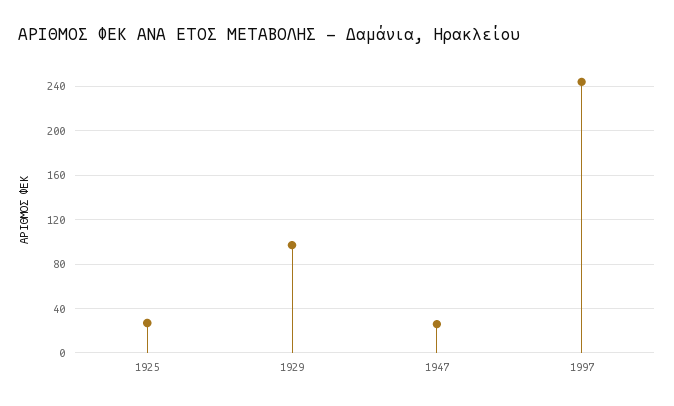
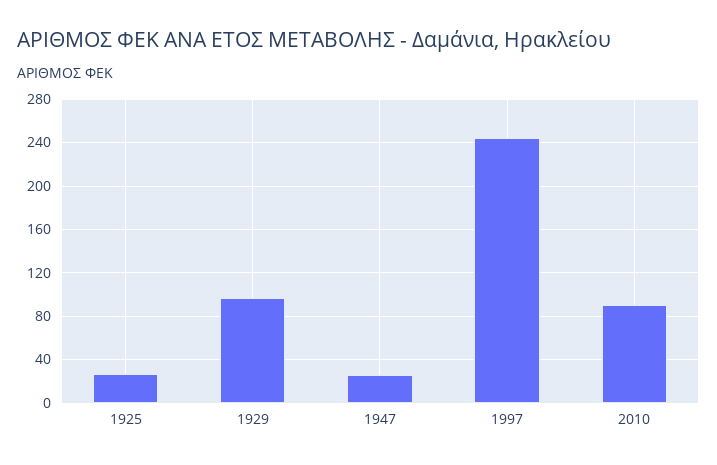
2010: none -> 90

